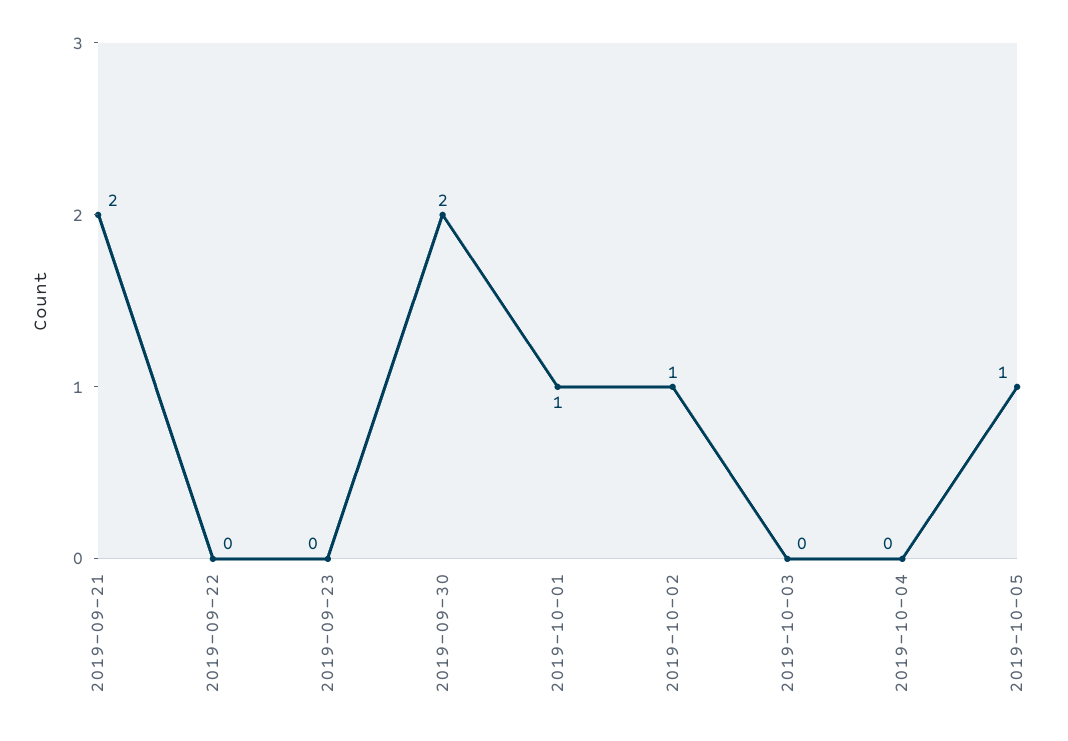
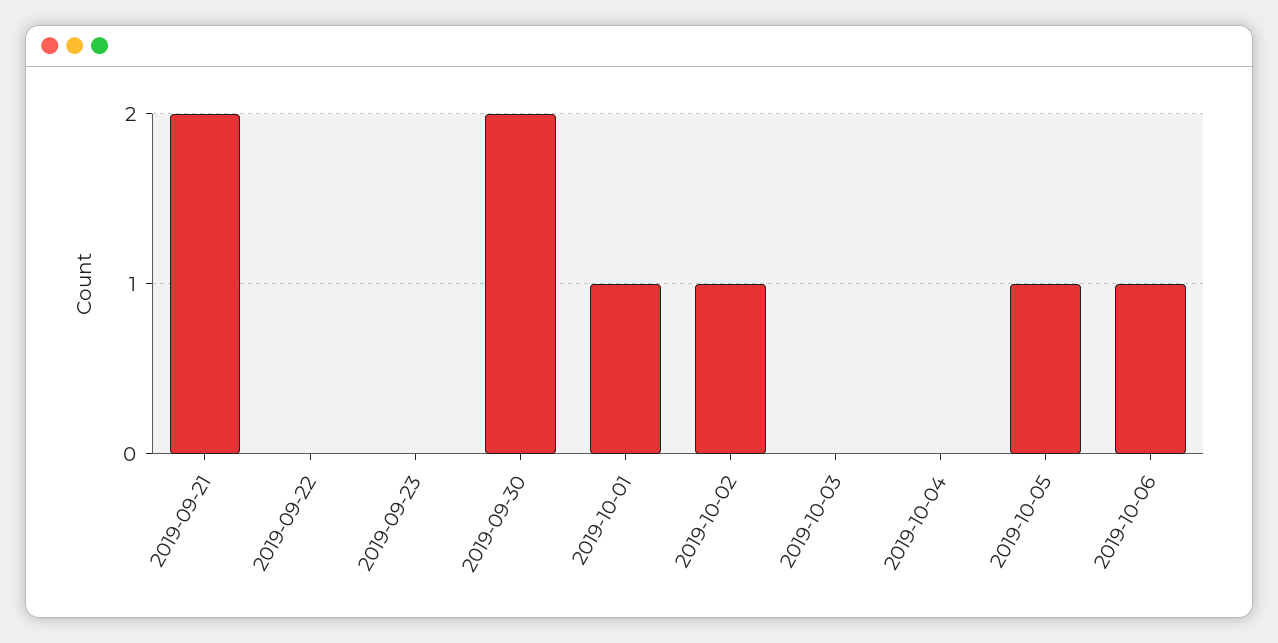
2019-10-06: none -> 1

